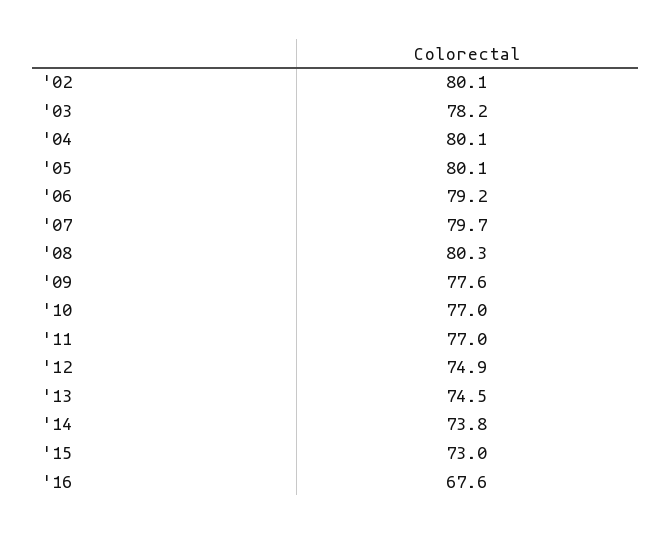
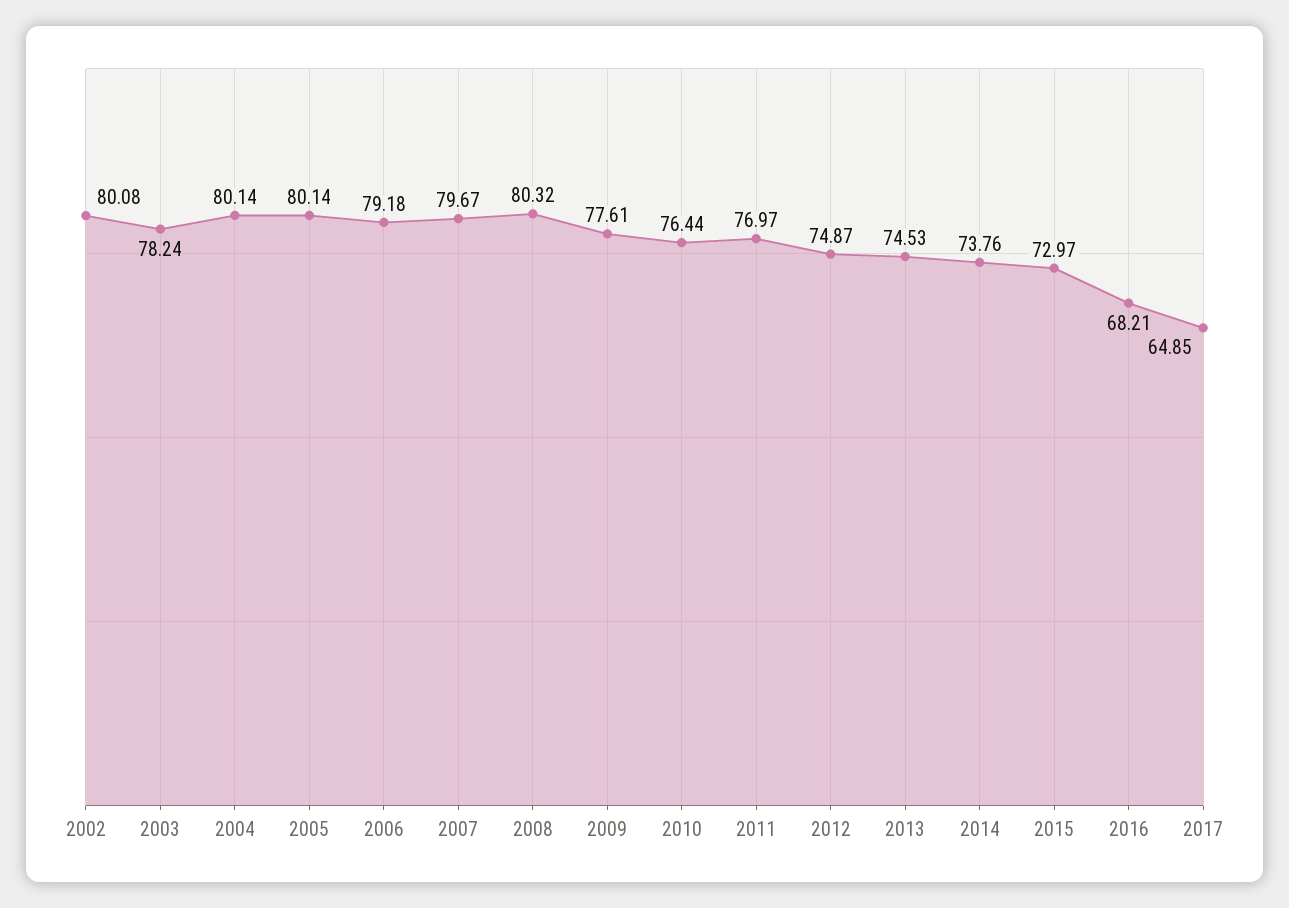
'10: 77 -> 76.44
'16: 67.6 -> 68.21
2017: none -> 64.85

